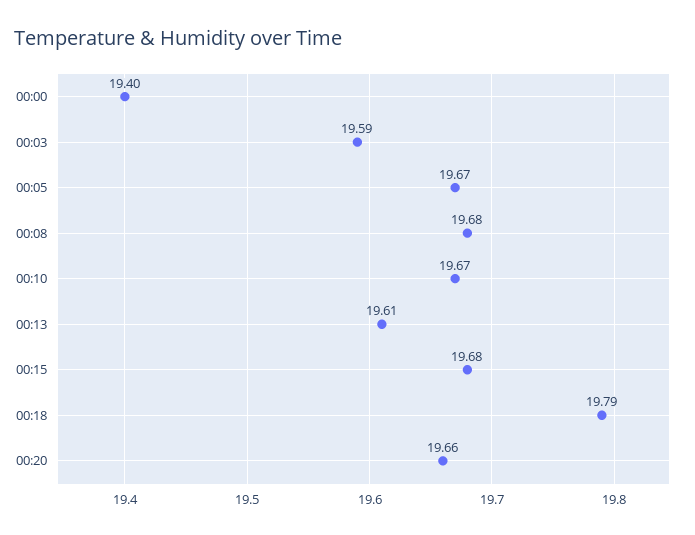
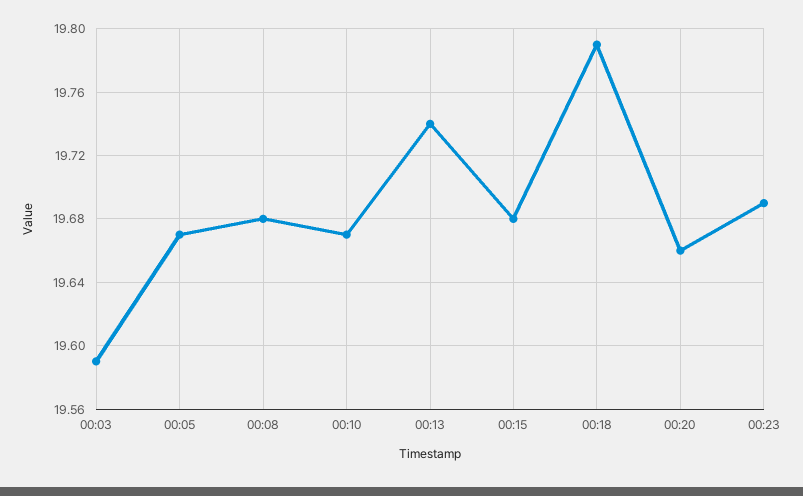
00:00: 19.4 -> none
00:13: 19.61 -> 19.74
00:23: none -> 19.69

